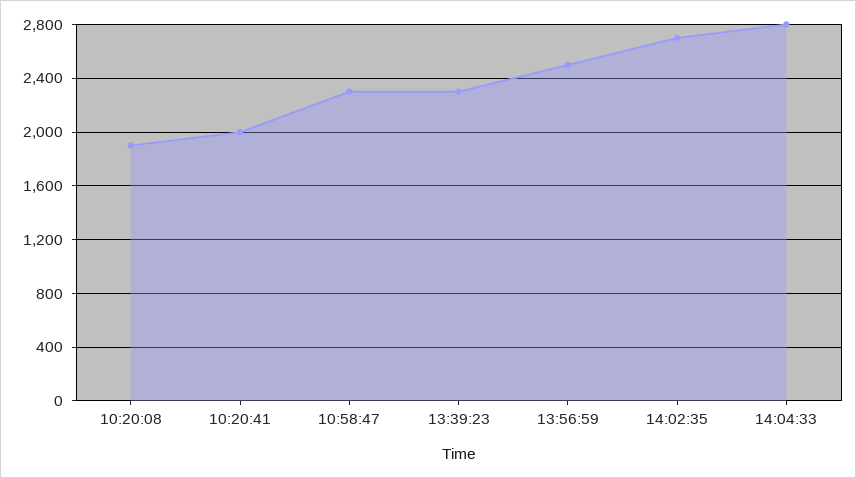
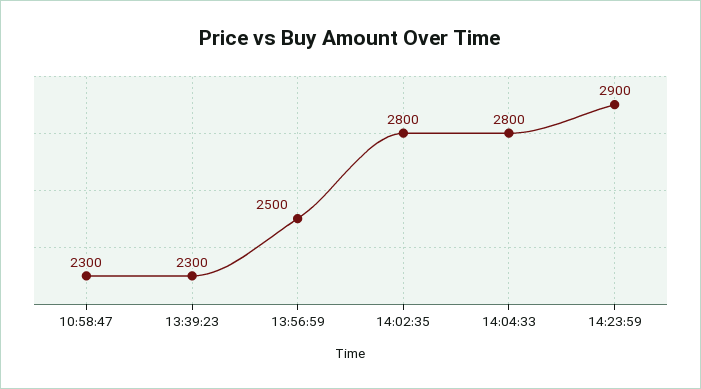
10:20:08: 1900 -> none
10:20:41: 2000 -> none
14:02:35: 2700 -> 2800
14:23:59: none -> 2900

